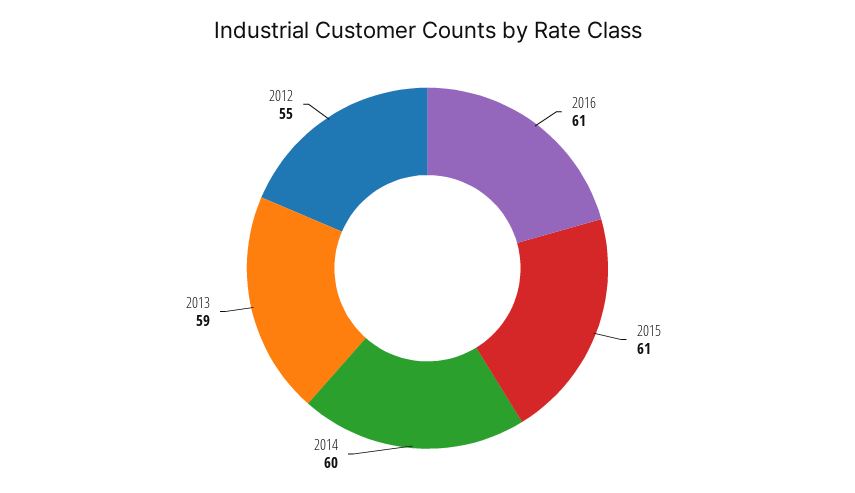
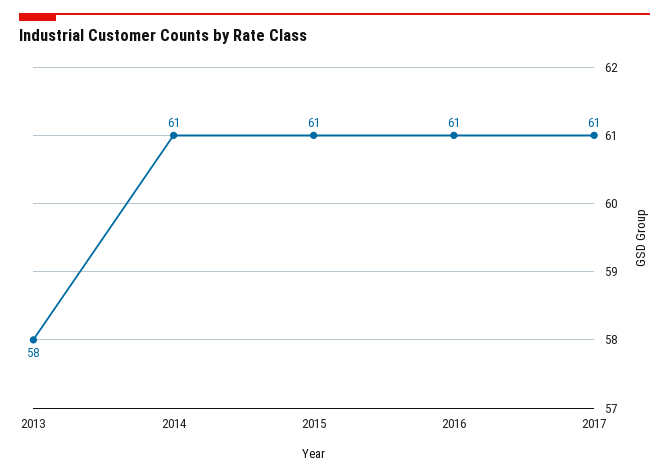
2014: 60 -> 61
2013: 59 -> 58
2012: 55 -> none
2017: none -> 61

